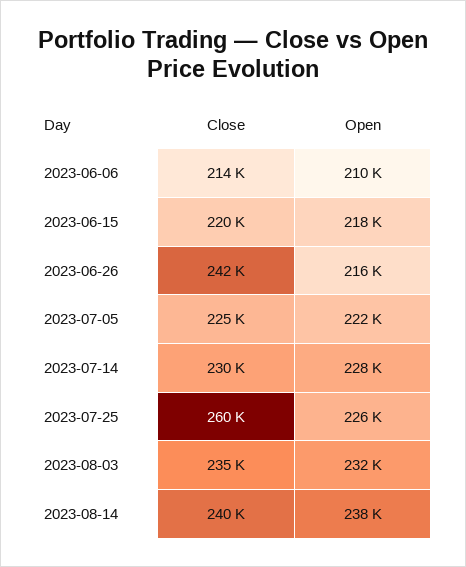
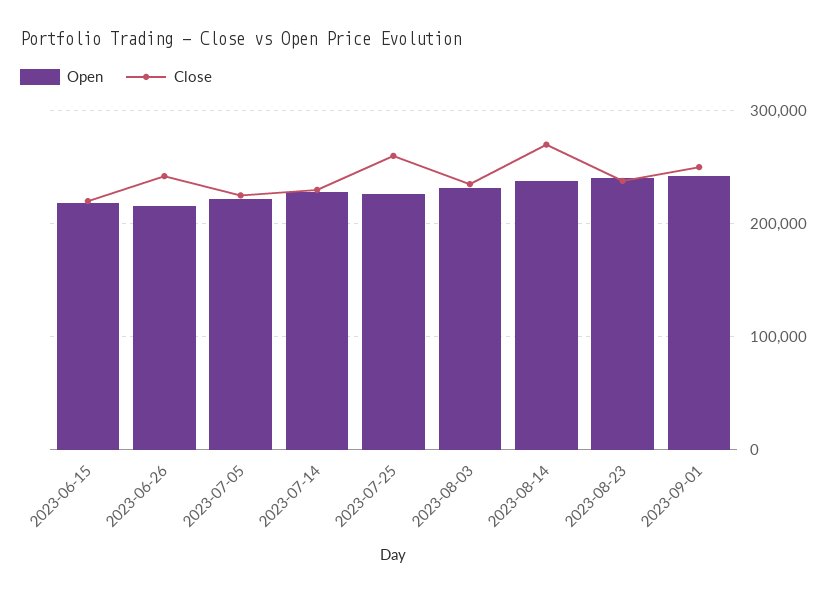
Close, 2023-06-06: 214000 -> none
Open, 2023-06-06: 210000 -> none
Close, 2023-08-14: 240000 -> 270000
Open, 2023-08-23: none -> 240000
Close, 2023-08-23: none -> 240000
Open, 2023-09-01: none -> 240000
Close, 2023-09-01: none -> 250000

